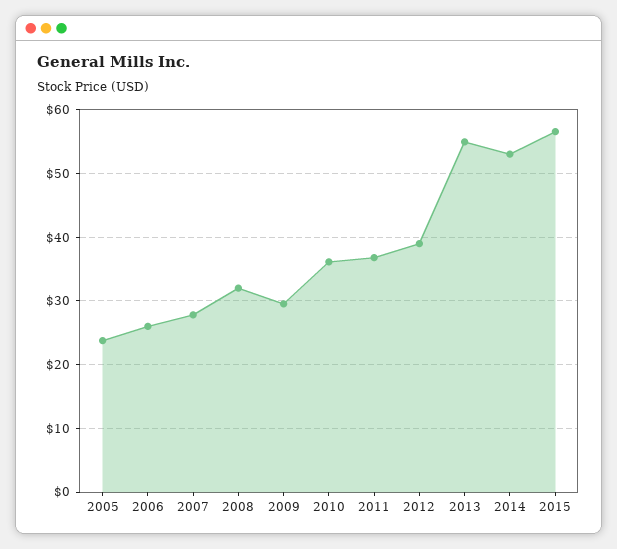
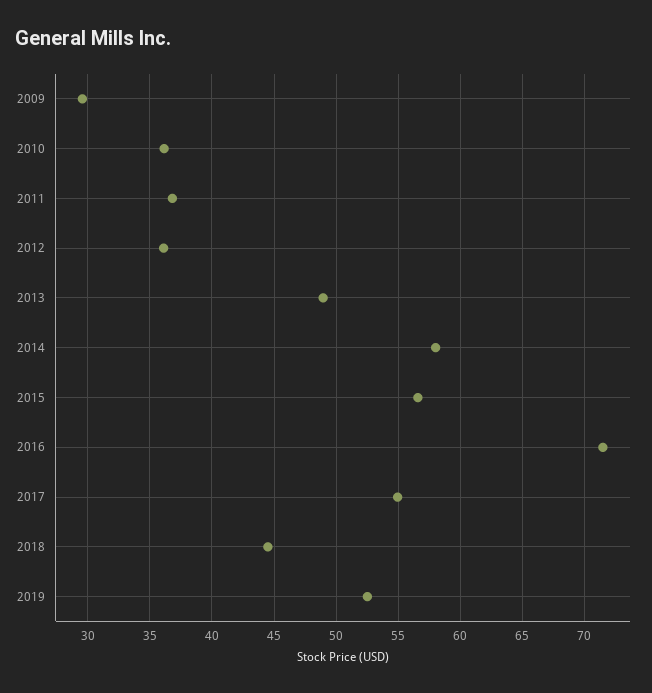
2005: 24 -> none
2006: 26 -> none
2007: 28 -> none
2008: 32 -> none
2012: 39 -> 36
2013: 55 -> 49
2014: 53 -> 58
2016: none -> 71.5
2017: none -> 55
2018: none -> 44.5
2019: none -> 52.5

